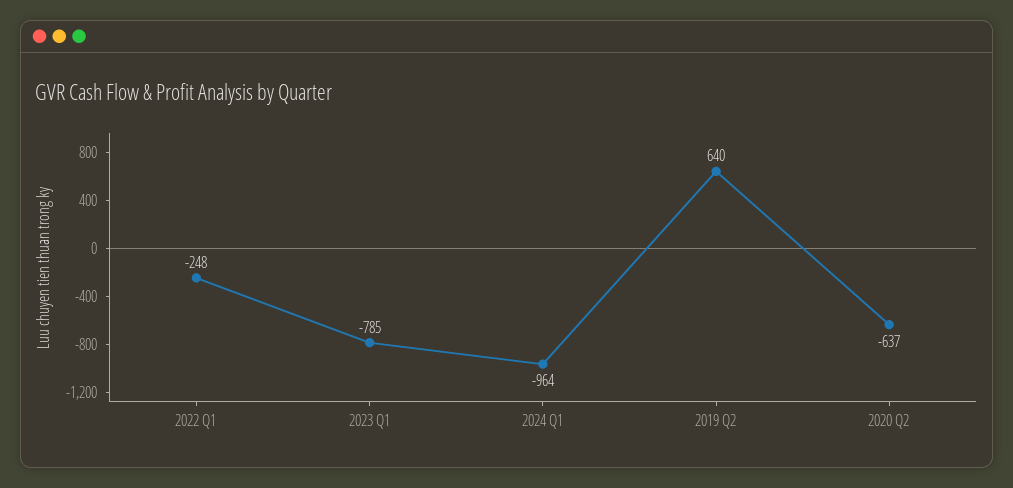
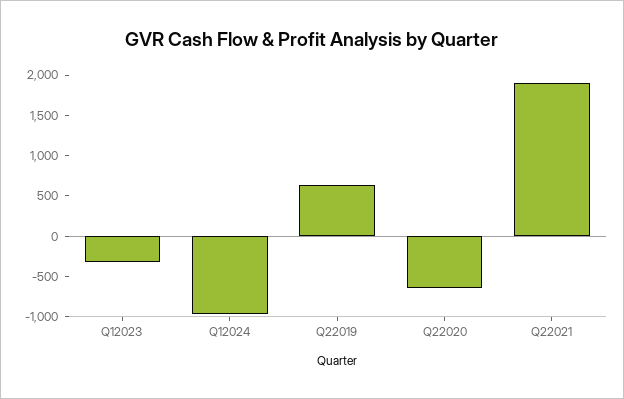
2022 Q1: -248 -> none
2023 Q1: -785 -> -300
Q22021: none -> 1900

